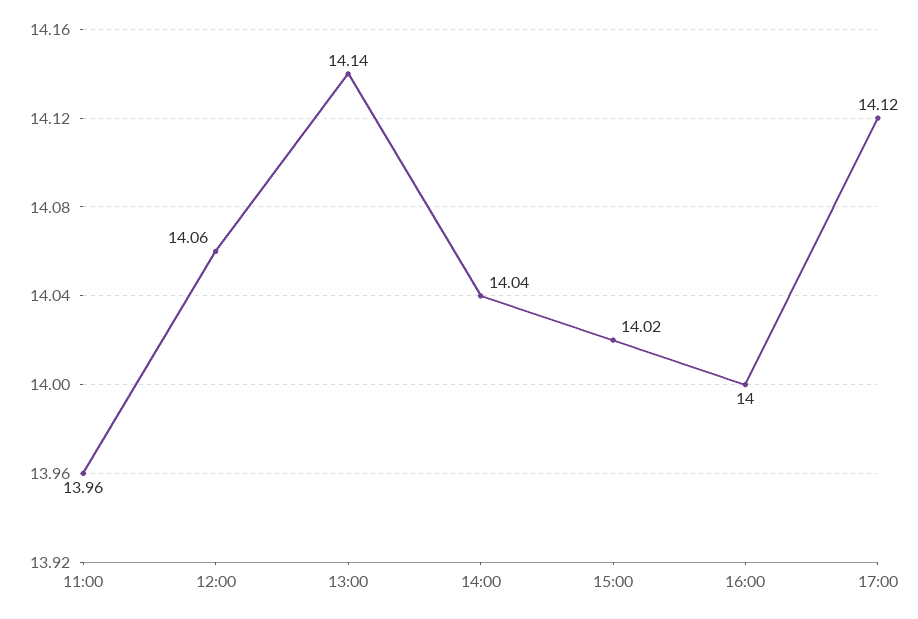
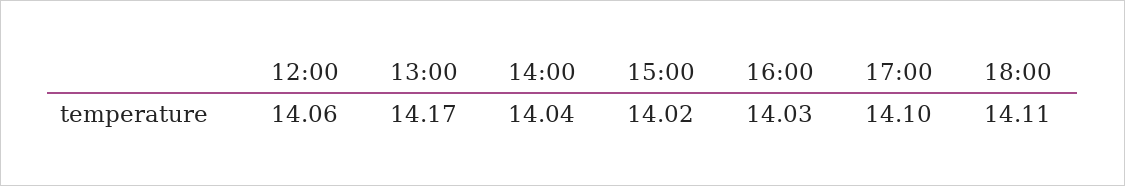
11:00: 13.96 -> none
13:00: 14.14 -> 14.17
16:00: 14 -> 14.03
17:00: 14.12 -> 14.1
18:00: none -> 14.11

